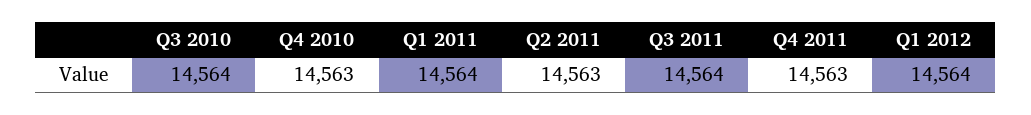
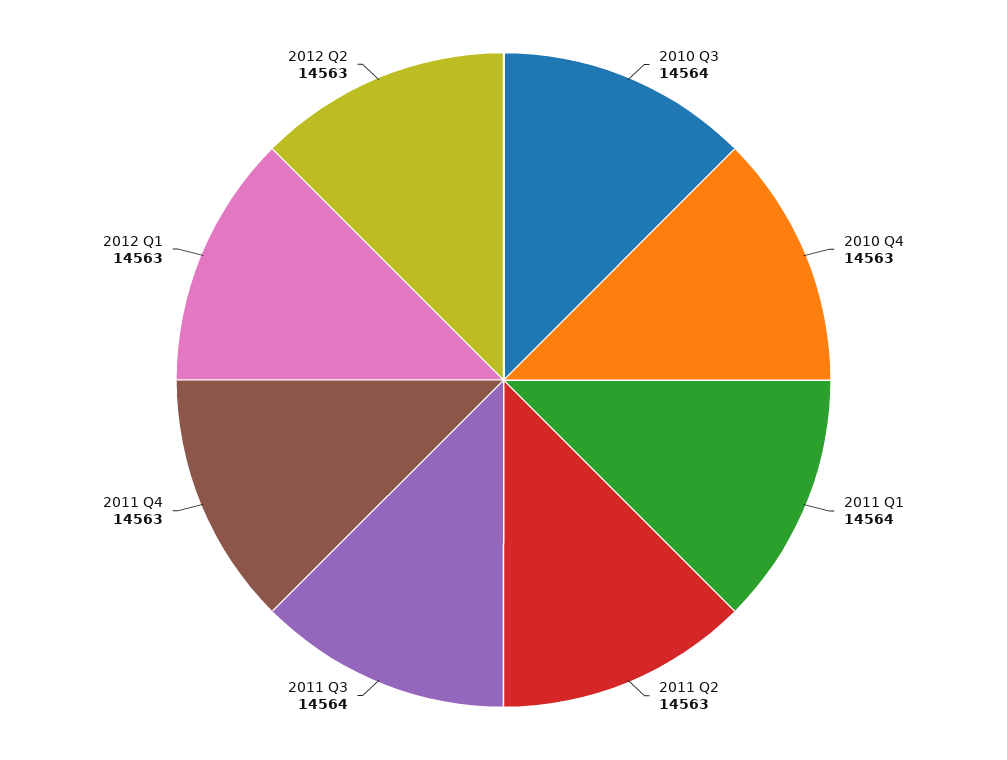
Q1 2012: 14564 -> 14563
2012 Q2: none -> 14563

